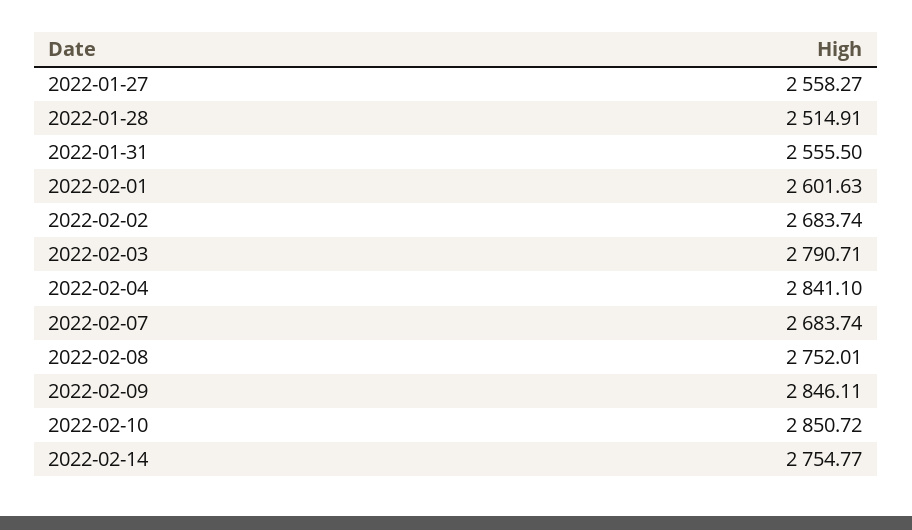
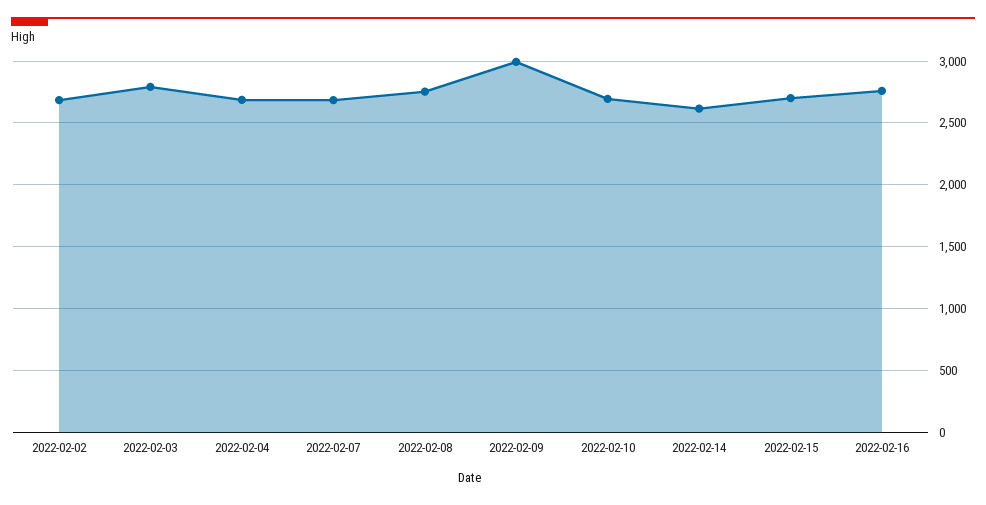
2022-01-27: 2558.27 -> none
2022-01-28: 2514.91 -> none
2022-01-31: 2555.5 -> none
2022-02-01: 2601.63 -> none
2022-02-04: 2841.1 -> 2700
2022-02-09: 2846.11 -> 3000
2022-02-10: 2850.72 -> 2700
2022-02-14: 2754.77 -> 2600
2022-02-15: none -> 2700
2022-02-16: none -> 2750

